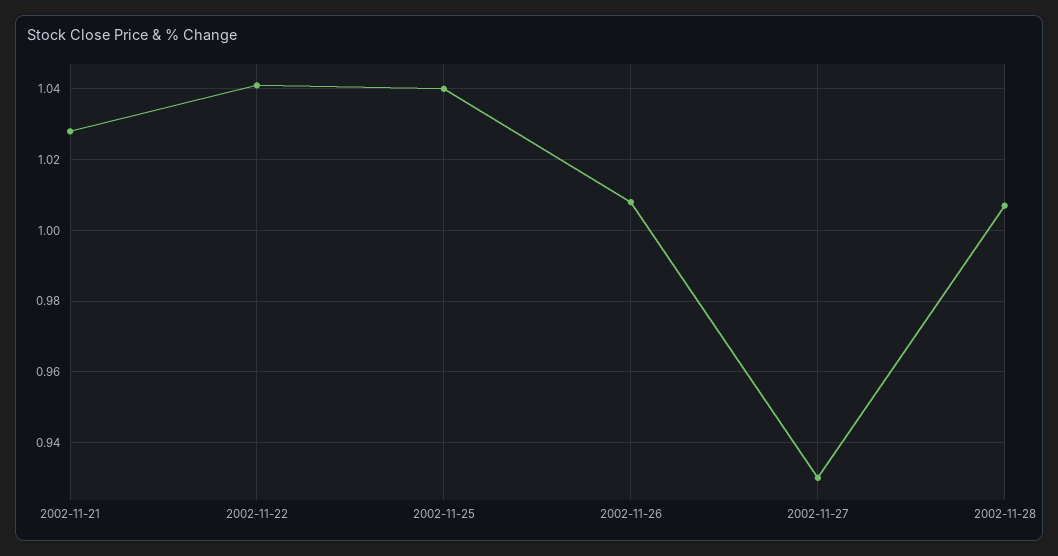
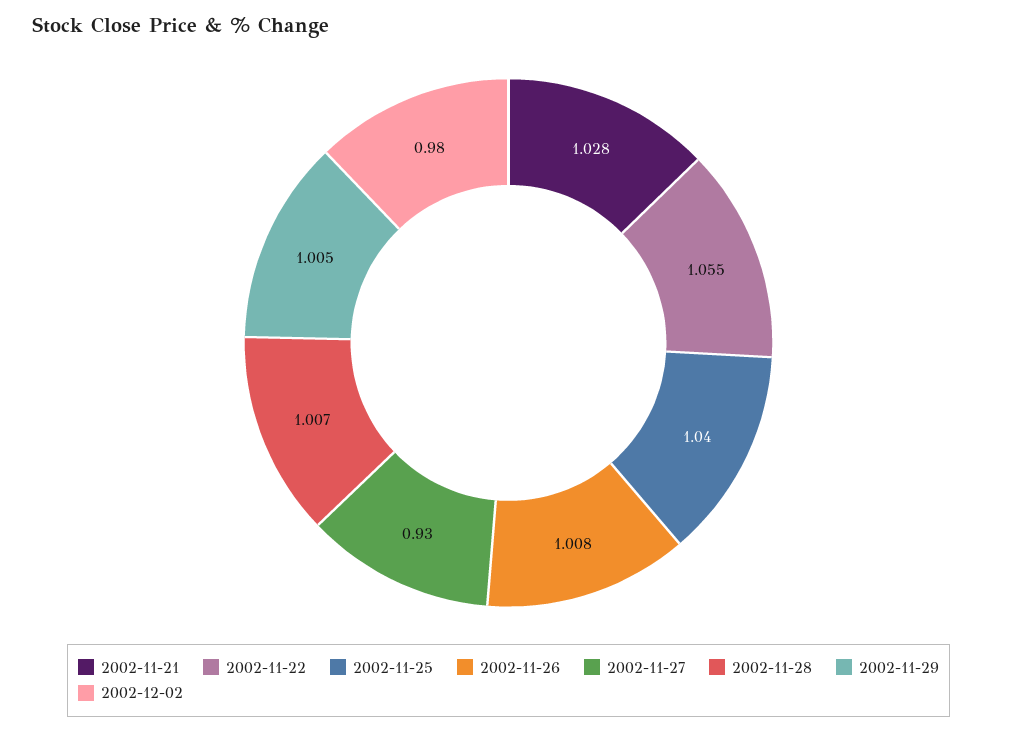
2002-11-22: 1.04 -> 1.055
2002-11-29: none -> 1.005
2002-12-02: none -> 0.98

